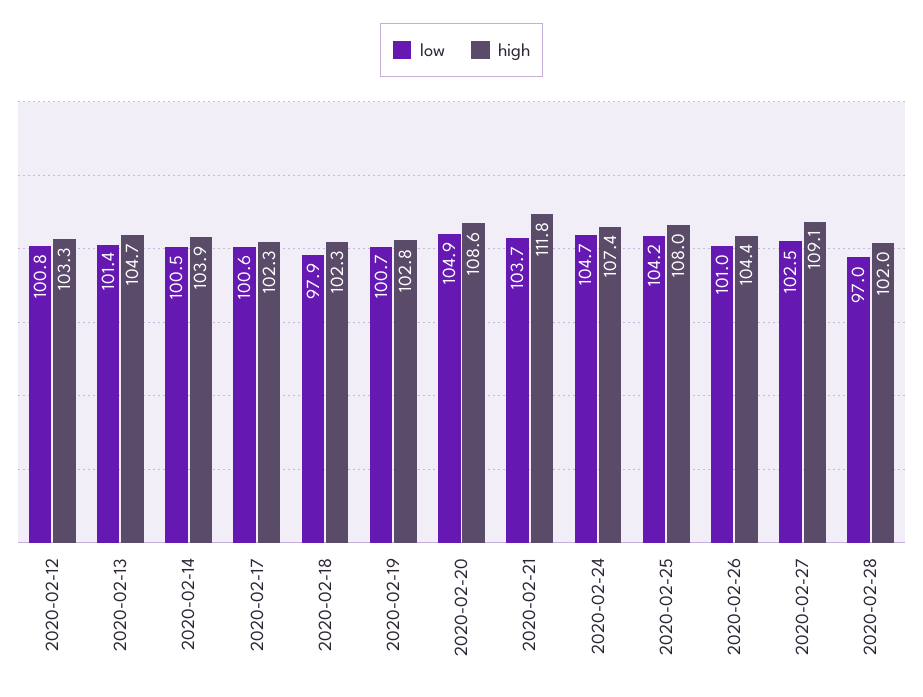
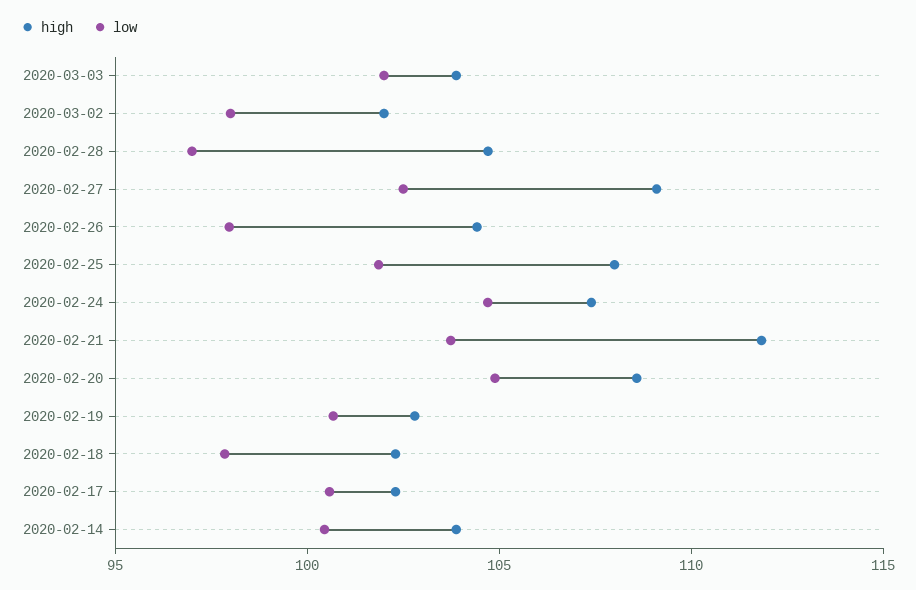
low, 2020-02-12: 100.8 -> none
high, 2020-02-12: 103.3 -> none
low, 2020-02-13: 101.4 -> none
high, 2020-02-13: 104.7 -> none
low, 2020-02-25: 104.2 -> 102
low, 2020-02-26: 101 -> 98
high, 2020-02-28: 102 -> 105
high, 2020-03-03: none -> 104
low, 2020-03-03: none -> 102
high, 2020-03-02: none -> 102
low, 2020-03-02: none -> 98

